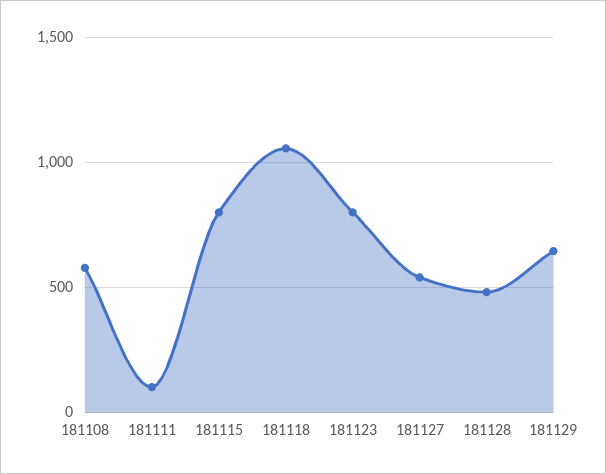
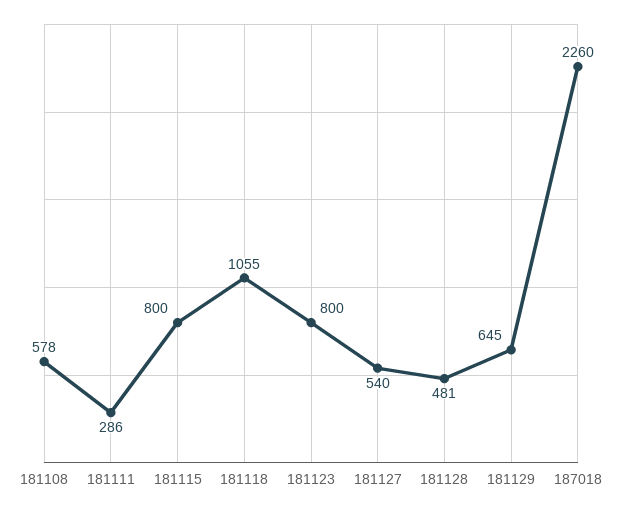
181111: 100 -> 286
187018: none -> 2260

